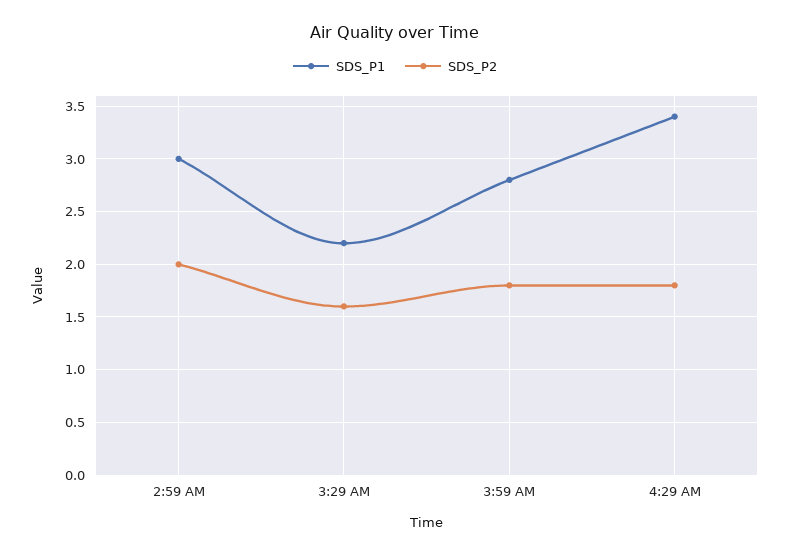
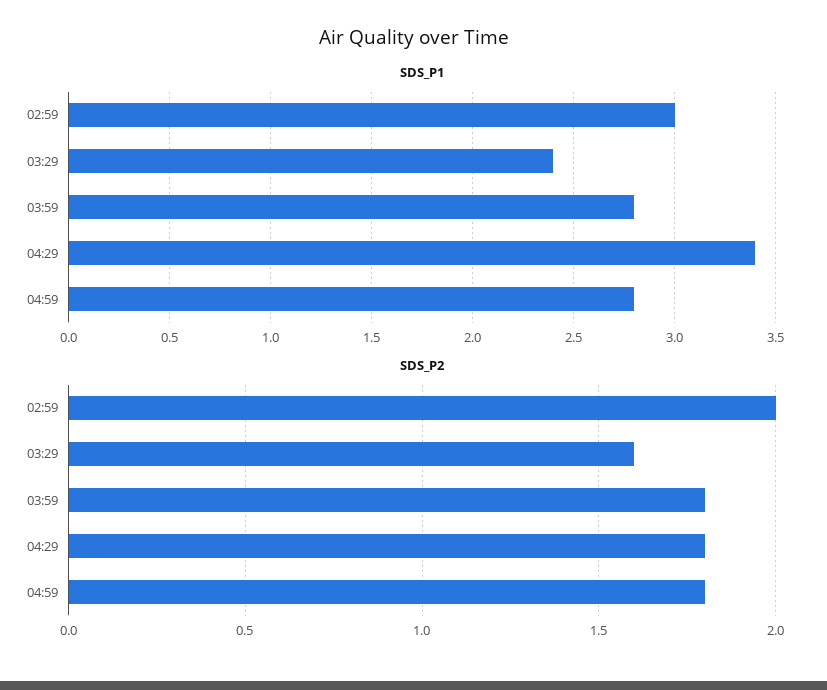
SDS_P1, 3:29 AM: 2.2 -> 2.4
SDS_P1, 04:59: none -> 2.8
SDS_P2, 04:59: none -> 1.8

